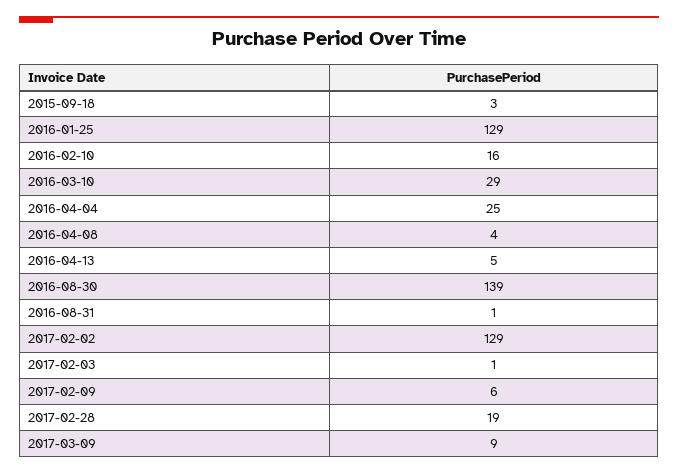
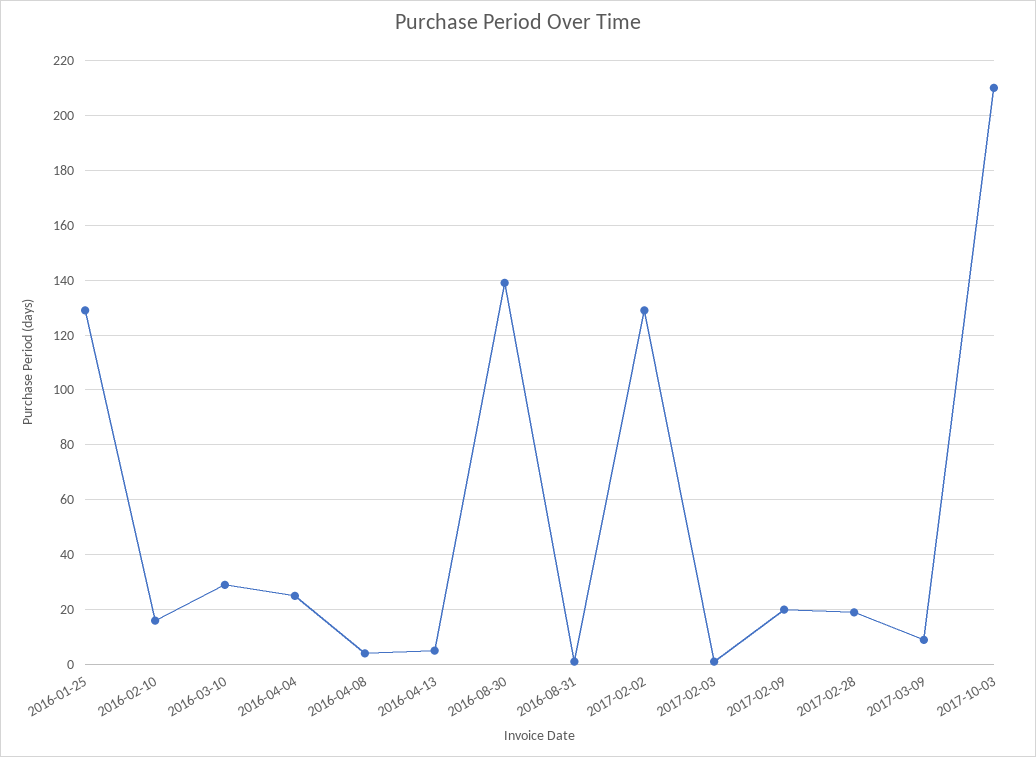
2015-09-18: 3 -> none
2017-02-09: 6 -> 20
2017-10-03: none -> 210

